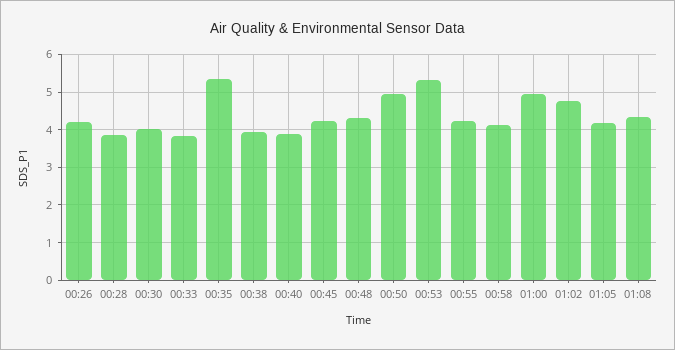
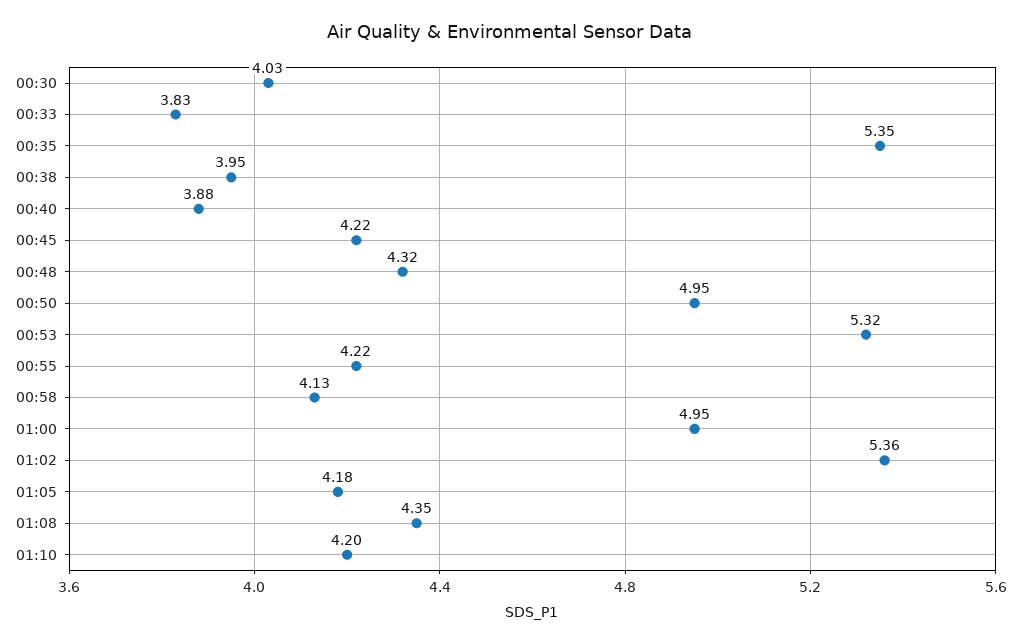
00:26: 4.2 -> none
00:28: 3.8 -> none
01:02: 4.8 -> 5.36
01:10: none -> 4.2

